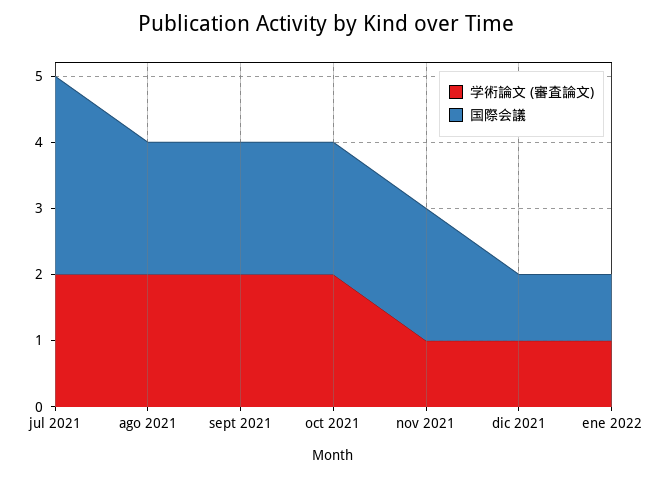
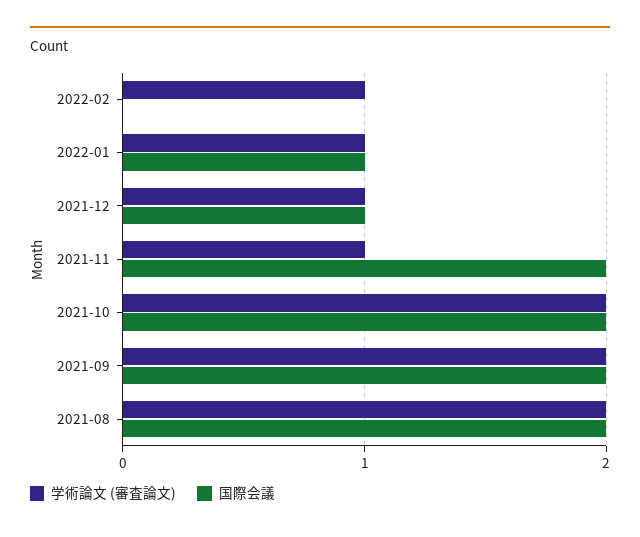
学術論文 (審査論文), jul 2021: 2 -> none
国際会議, jul 2021: 3 -> none
学術論文 (審査論文), 2022-02: none -> 1
国際会議, 2022-02: none -> 0

